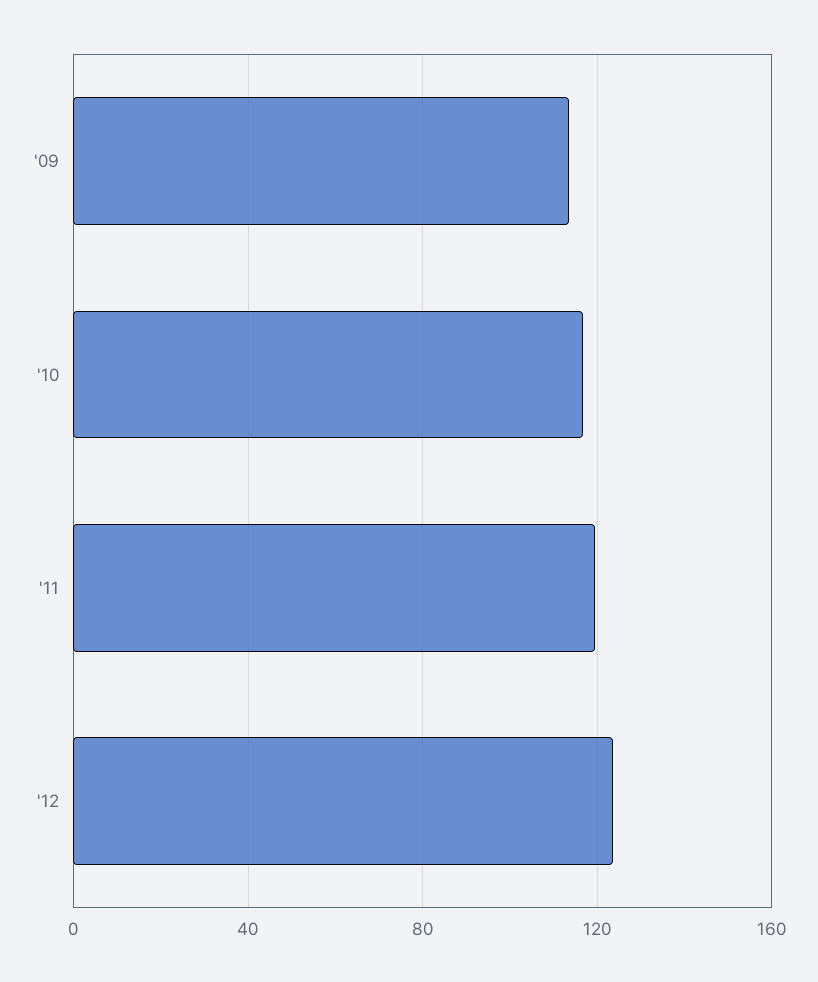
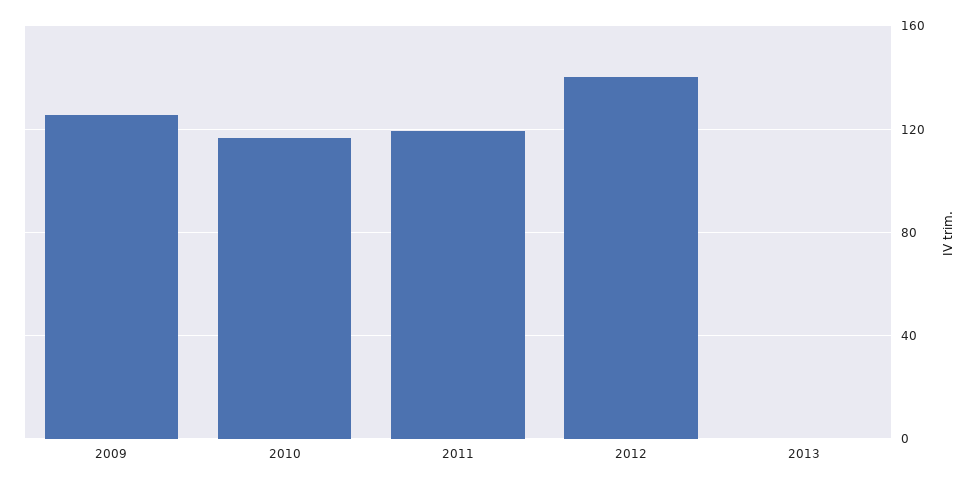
'09: 115 -> 125
'12: 125 -> 140
2013: none -> 0

